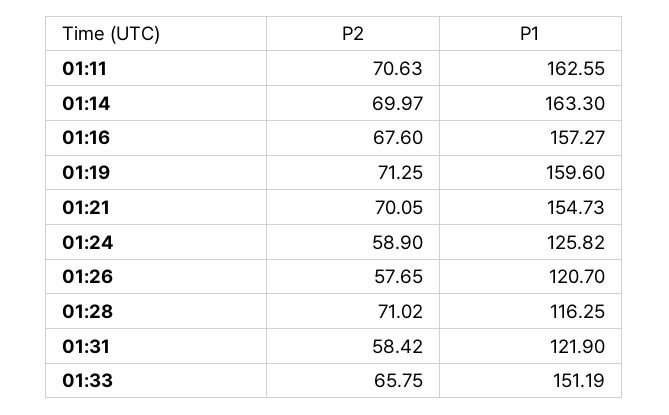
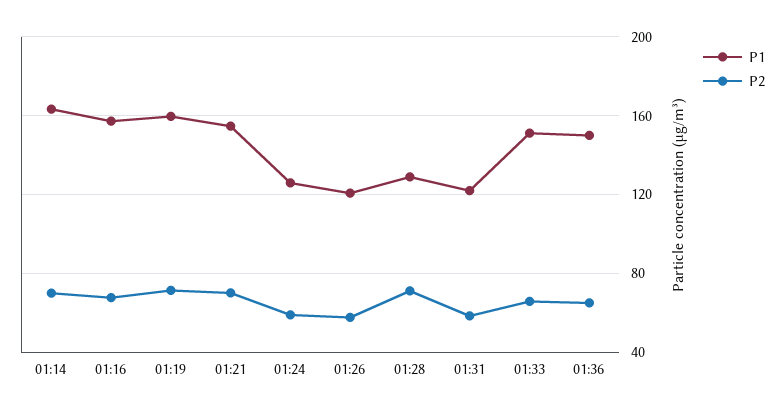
P2, 01:11: 70.63 -> none
P1, 01:11: 162.55 -> none
P1, 01:28: 116.25 -> 130
P1, 01:36: none -> 150
P2, 01:36: none -> 65

